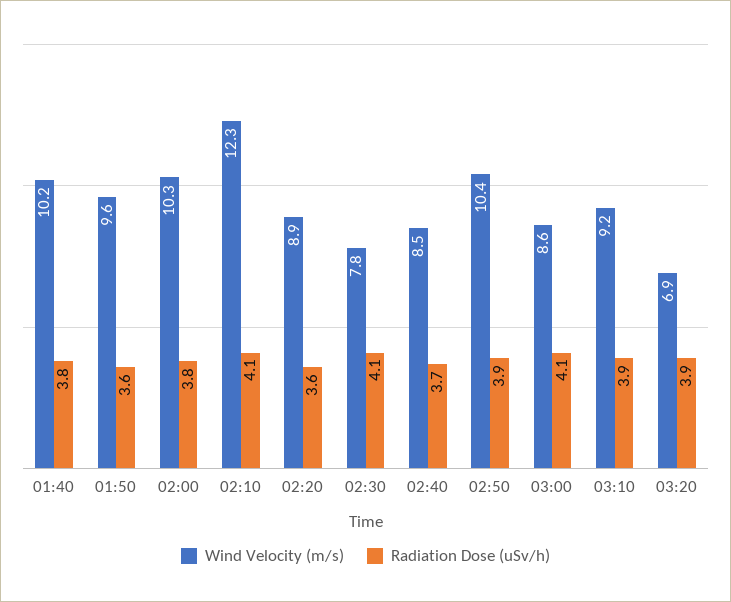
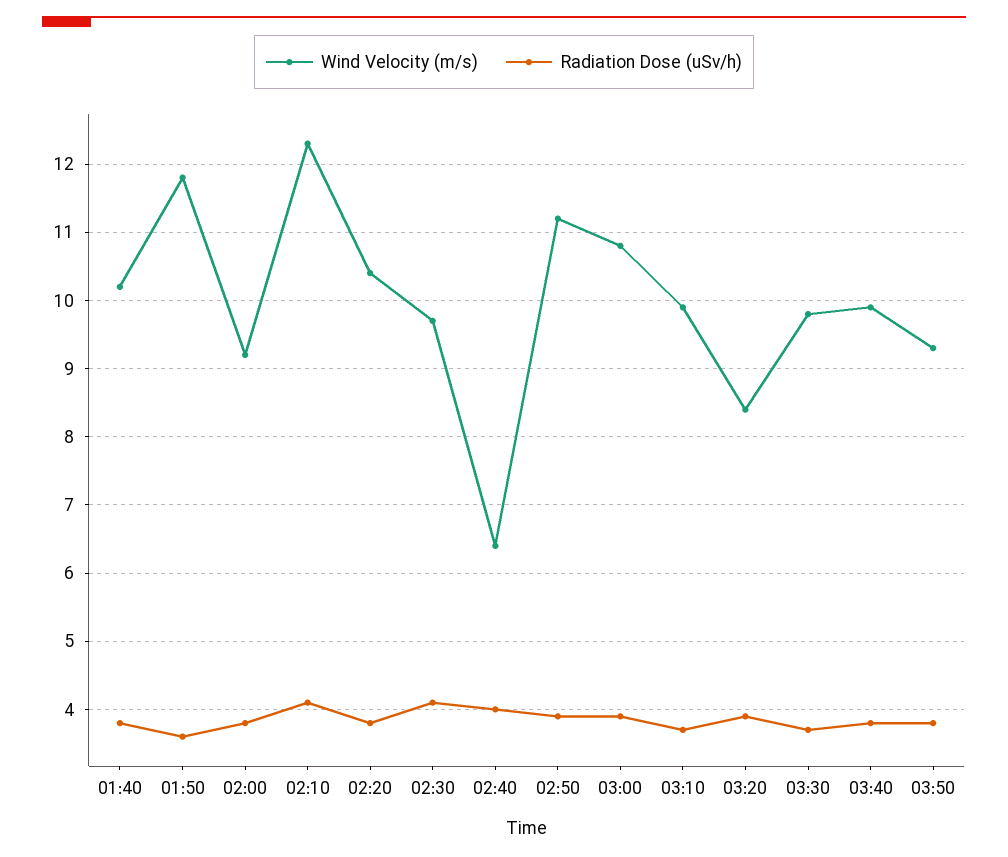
Wind Velocity (m/s), 01:50: 9.6 -> 11.8
Wind Velocity (m/s), 02:00: 10.3 -> 9.2
Wind Velocity (m/s), 02:20: 8.9 -> 10.4
Radiation Dose (uSv/h), 02:20: 3.6 -> 3.8
Wind Velocity (m/s), 02:30: 7.8 -> 9.7
Wind Velocity (m/s), 02:40: 8.5 -> 6.4
Radiation Dose (uSv/h), 02:40: 3.7 -> 4
Wind Velocity (m/s), 02:50: 10.4 -> 11.2
Wind Velocity (m/s), 03:00: 8.6 -> 10.8
Radiation Dose (uSv/h), 03:00: 4.1 -> 3.9
Wind Velocity (m/s), 03:10: 9.2 -> 9.9
Radiation Dose (uSv/h), 03:10: 3.9 -> 3.7
Wind Velocity (m/s), 03:20: 6.9 -> 8.4
Wind Velocity (m/s), 03:30: none -> 9.8
Radiation Dose (uSv/h), 03:30: none -> 3.7
Wind Velocity (m/s), 03:40: none -> 9.9
Radiation Dose (uSv/h), 03:40: none -> 3.8
Wind Velocity (m/s), 03:50: none -> 9.3
Radiation Dose (uSv/h), 03:50: none -> 3.8

